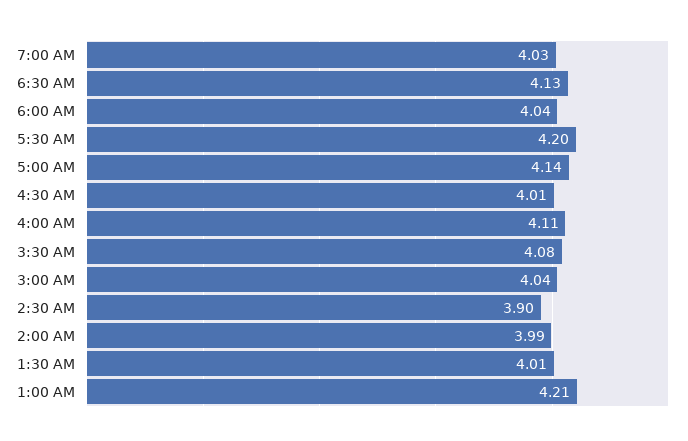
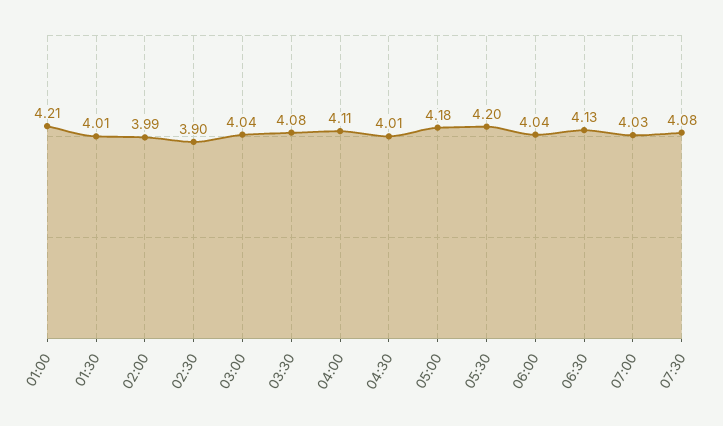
5:00 AM: 4.14 -> 4.18
07:30: none -> 4.08

